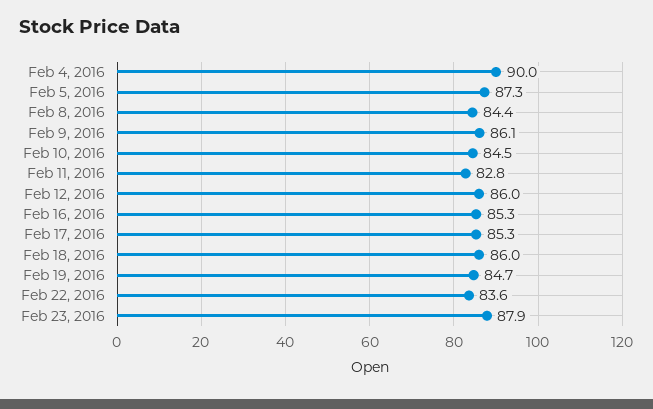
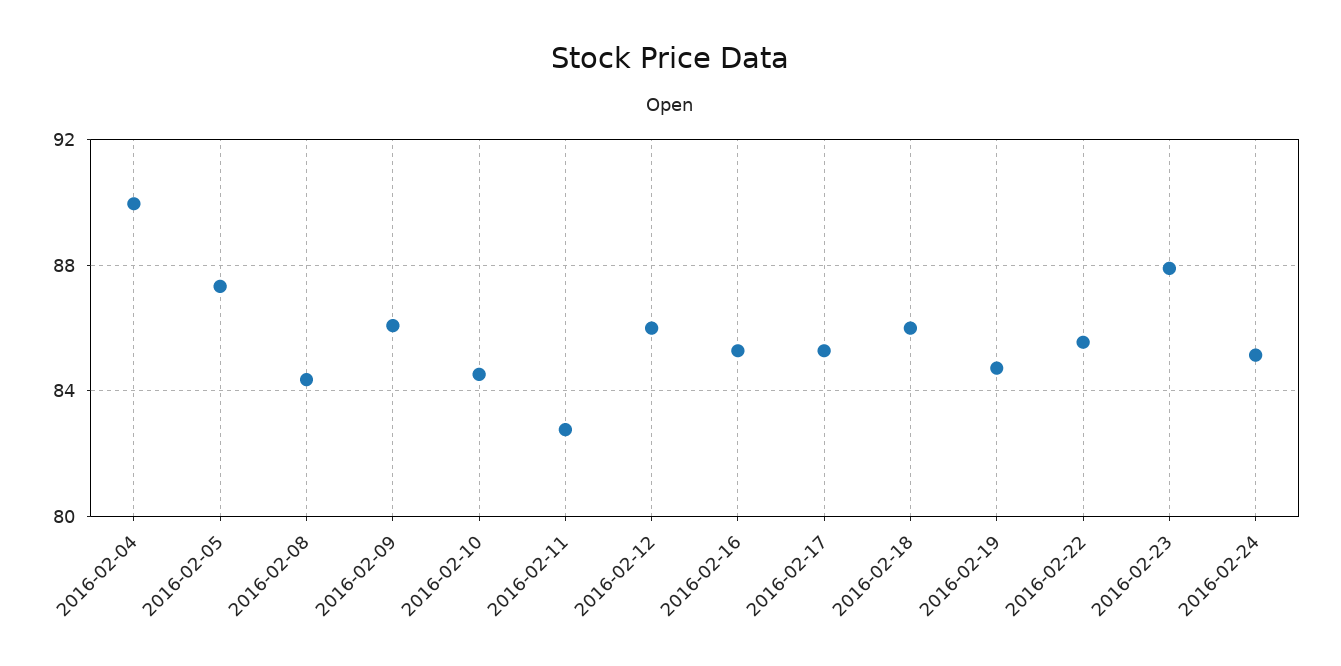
Feb 22, 2016: 83.6 -> 85.5
2016-02-24: none -> 85

